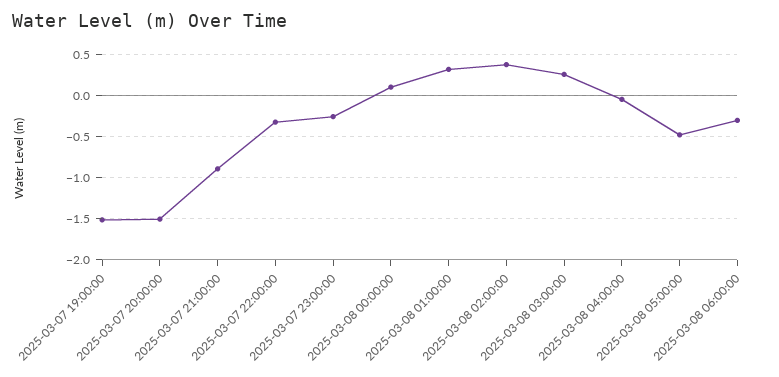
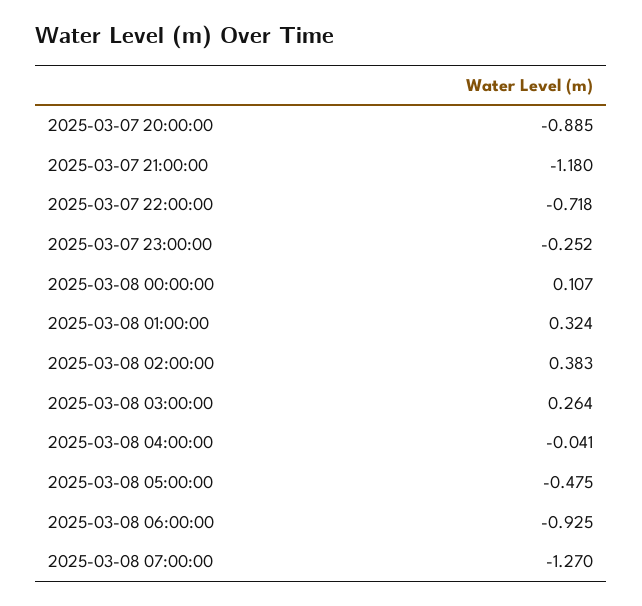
2025-03-07 19:00:00: -1.5 -> none
2025-03-07 20:00:00: -1.5 -> -0.885
2025-03-07 21:00:00: -0.9 -> -1.18
2025-03-07 22:00:00: -0.3 -> -0.718
2025-03-08 06:00:00: -0.3 -> -0.925
2025-03-08 07:00:00: none -> -1.27

